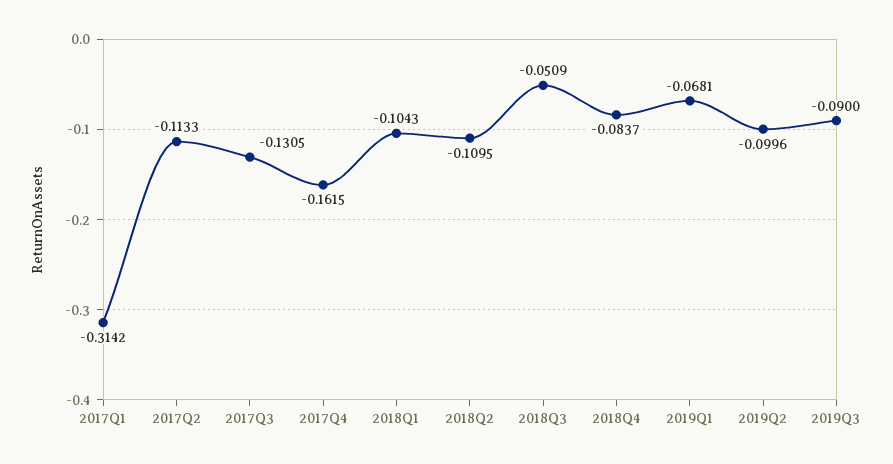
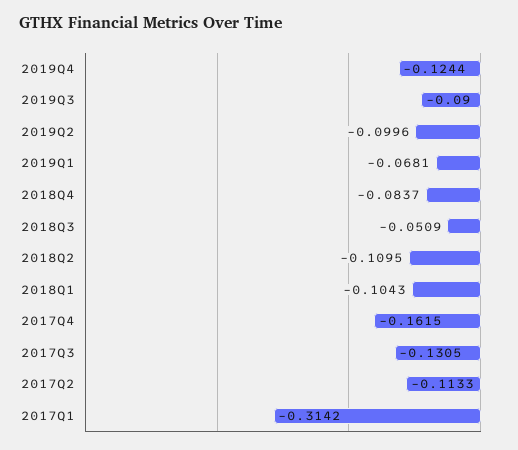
2019Q4: none -> -0.1244

